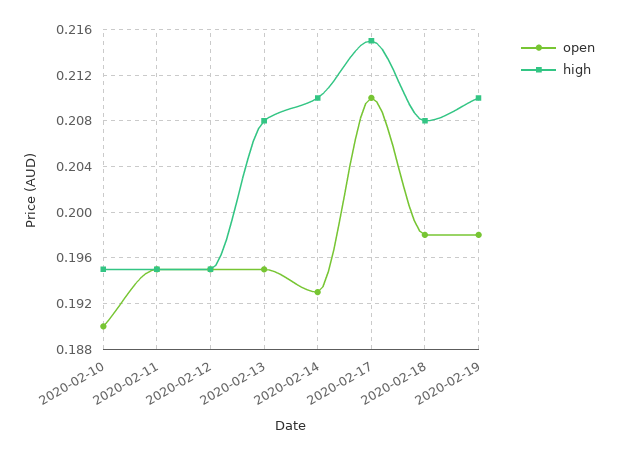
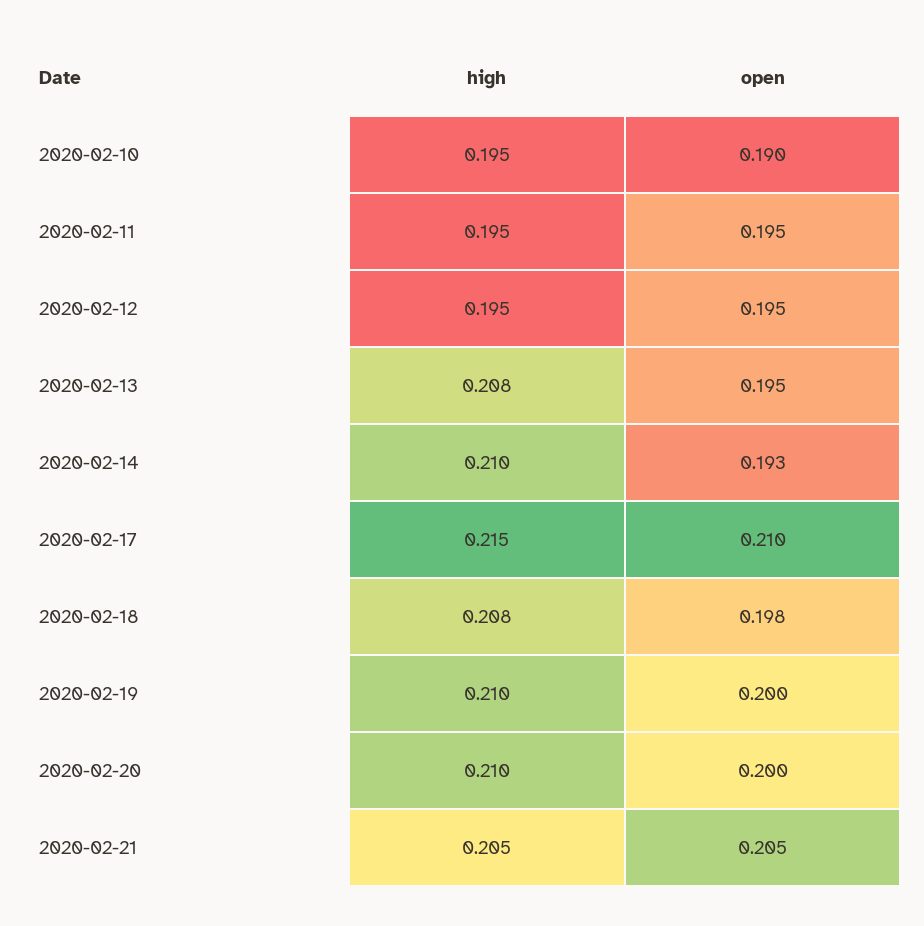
open, 2020-02-19: 0.198 -> 0.2
high, 2020-02-20: none -> 0.21
open, 2020-02-20: none -> 0.2
high, 2020-02-21: none -> 0.205
open, 2020-02-21: none -> 0.205

